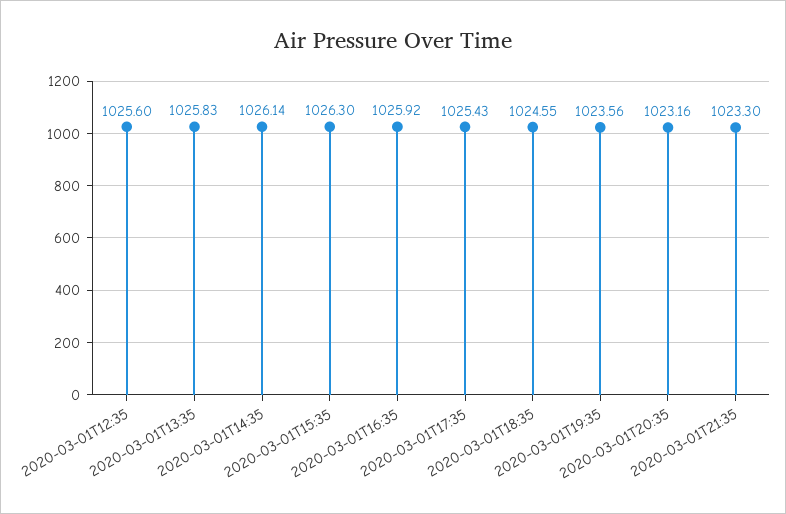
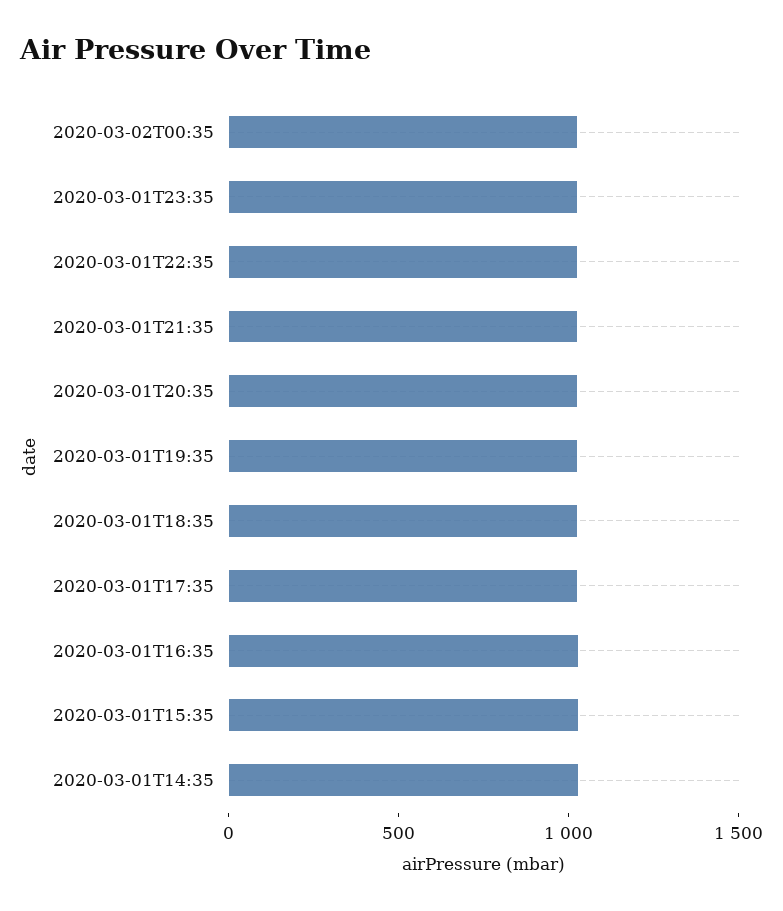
2020-03-01T12:35: 1025.6 -> none
2020-03-01T13:35: 1025.83 -> none
2020-03-02T00:35: none -> 1000
2020-03-01T23:35: none -> 1000
2020-03-01T22:35: none -> 1000

